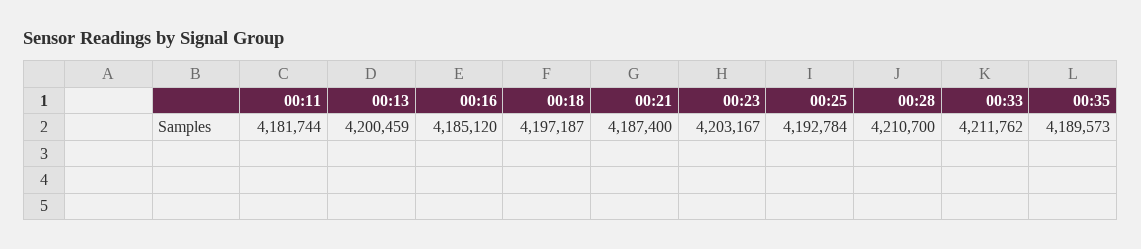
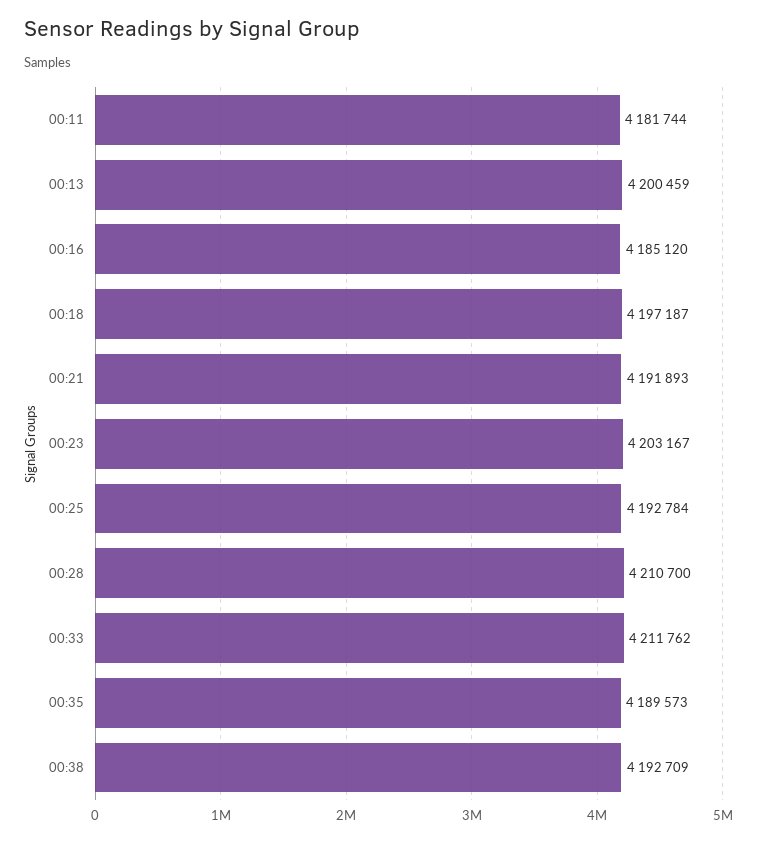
00:21: 4187400 -> 4191893
00:38: none -> 4192709

